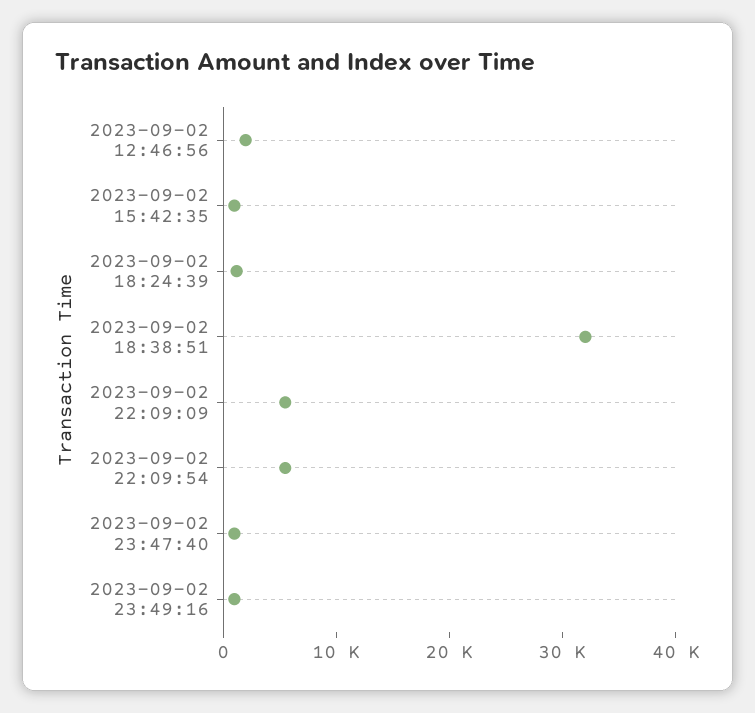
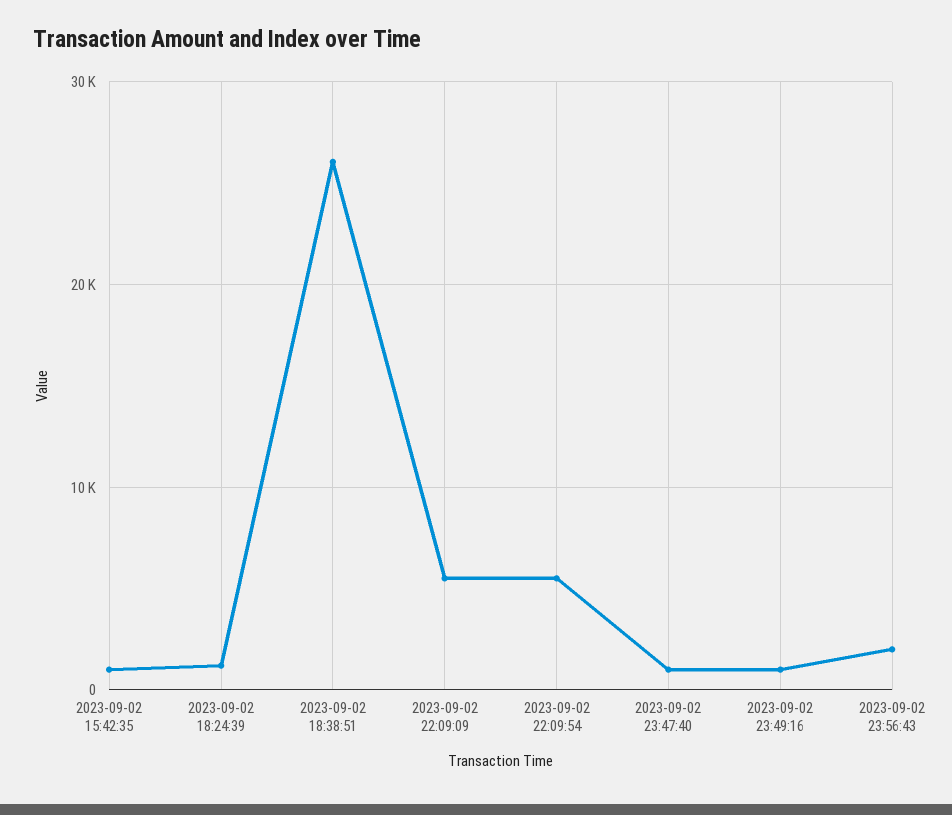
2023-09-02 12:46:56: 2000 -> none
2023-09-02 18:38:51: 32000 -> 26000
2023-09-02 23:56:43: none -> 2000

